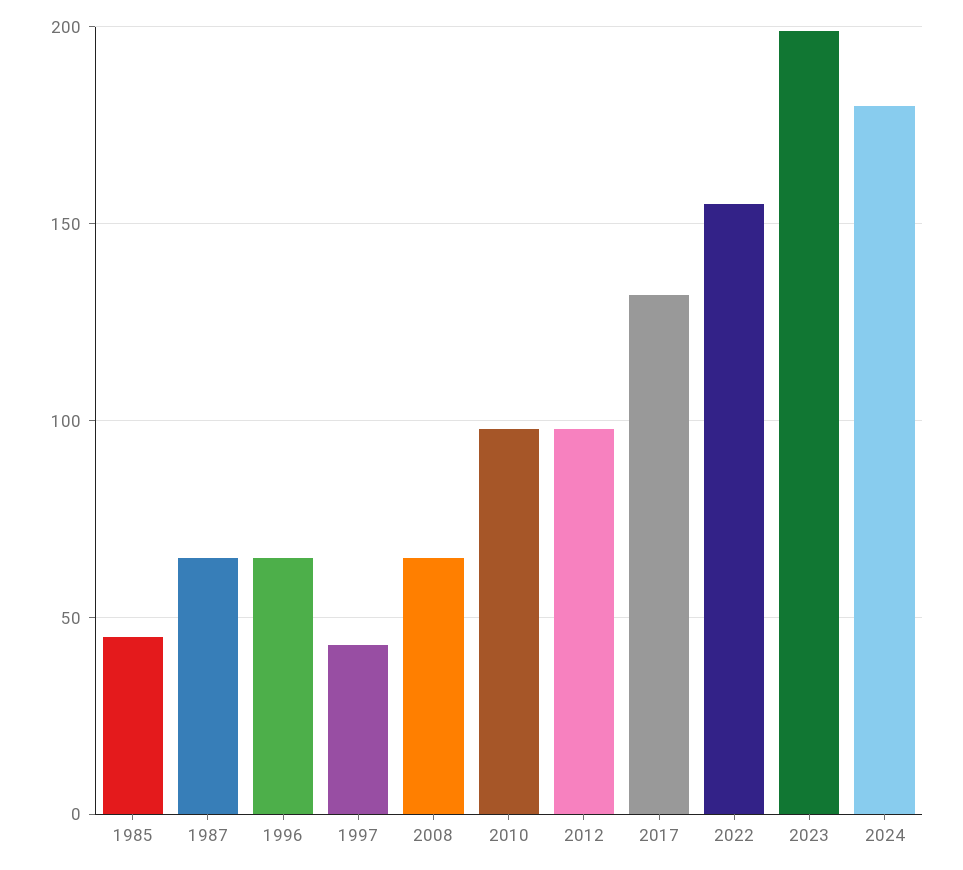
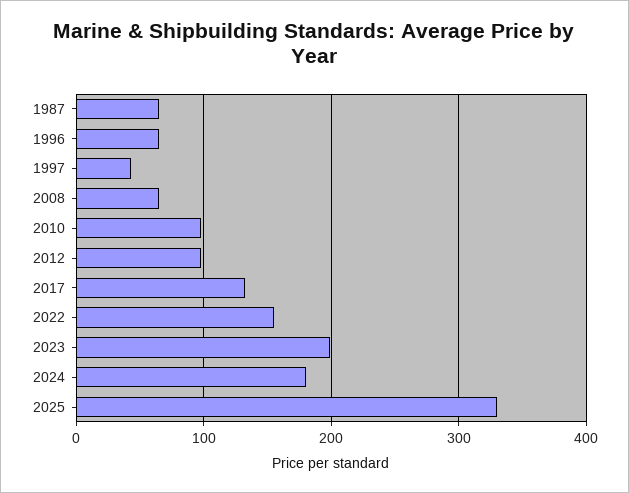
1985: 45 -> none
2025: none -> 330

